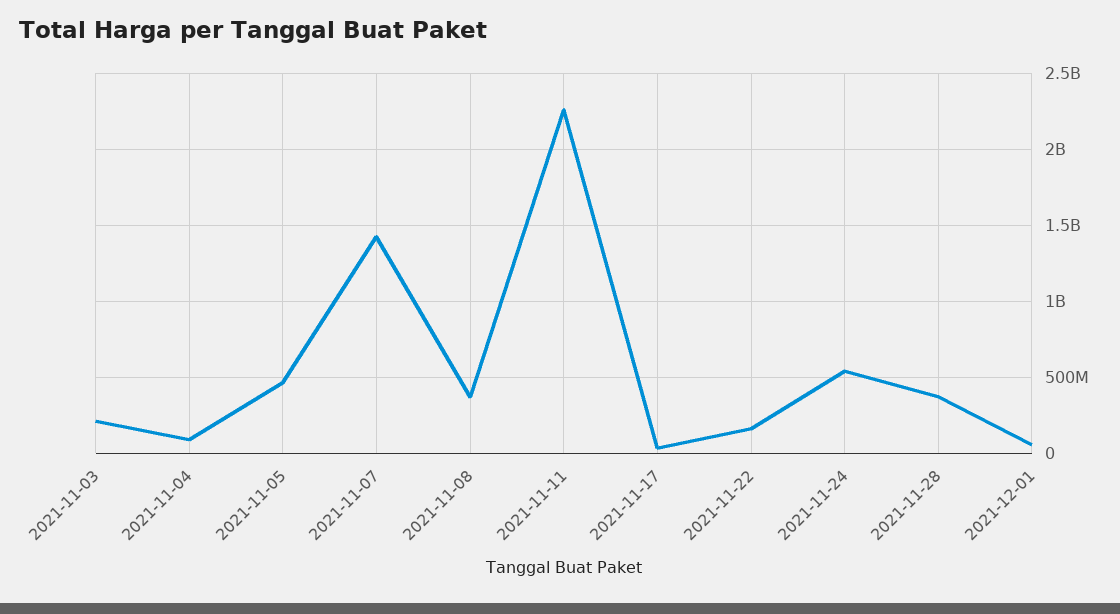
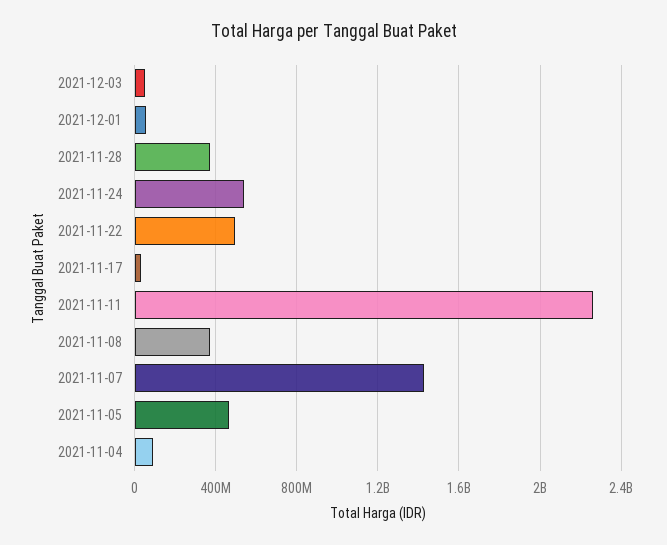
2021-11-03: 200000000 -> none
2021-11-22: 150000000 -> 500000000
2021-12-03: none -> 50000000

